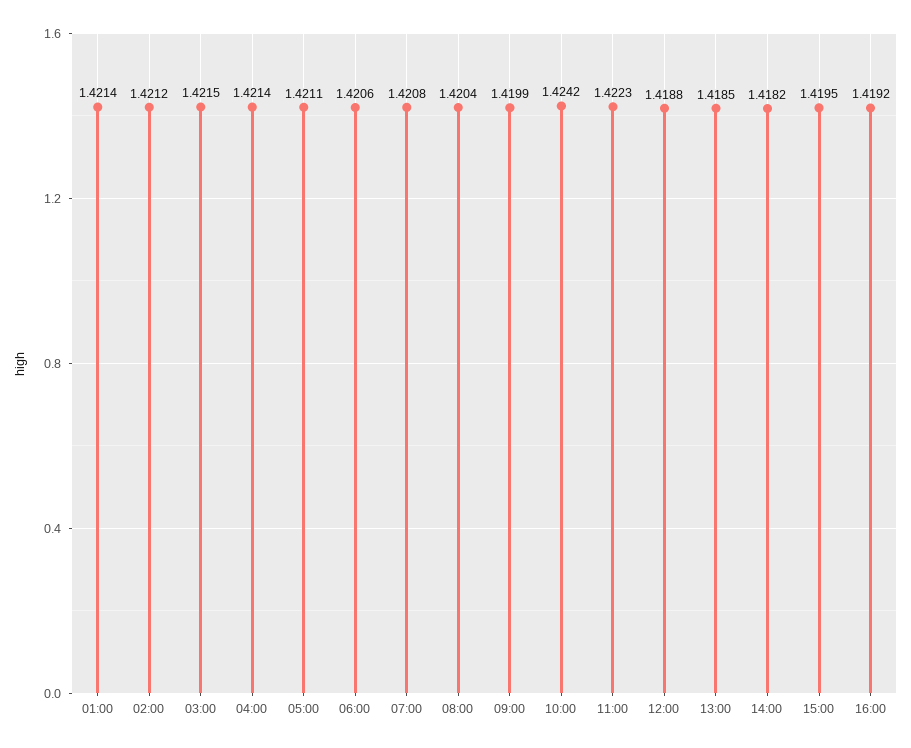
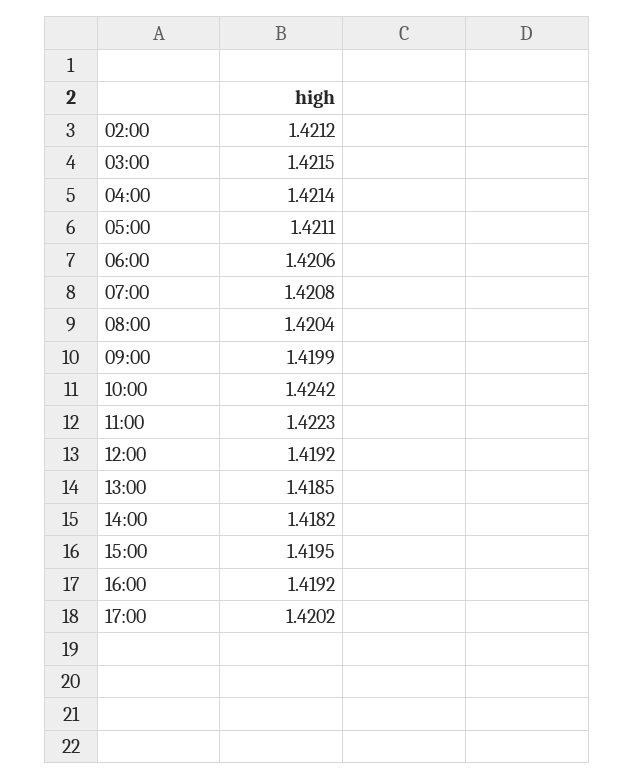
01:00: 1.4214 -> none
12:00: 1.4188 -> 1.4192
17:00: none -> 1.4202

